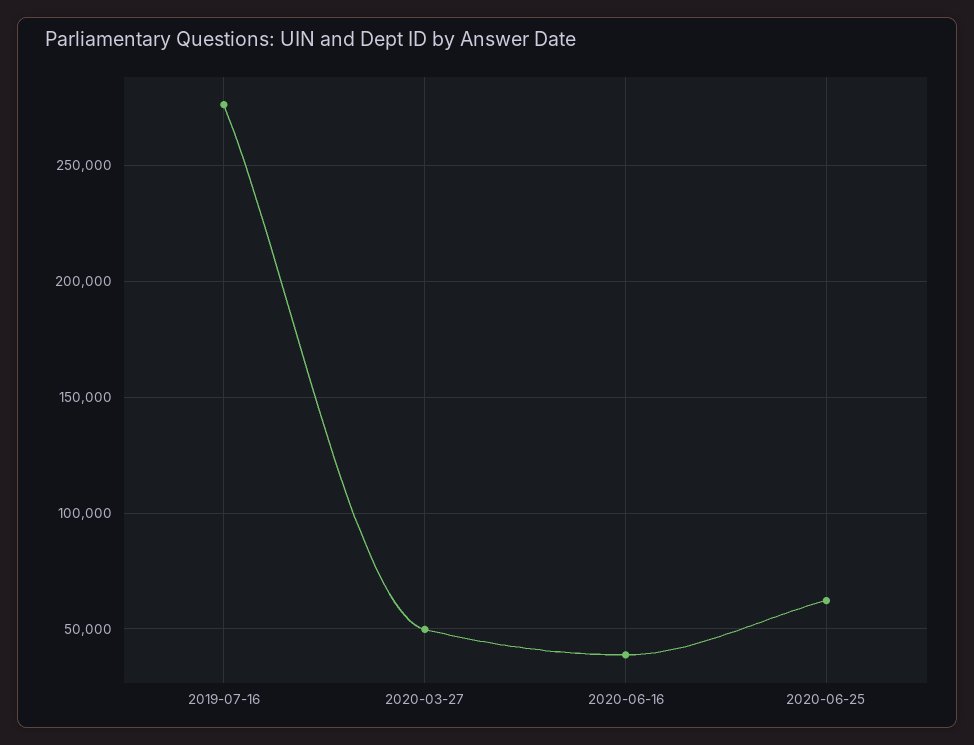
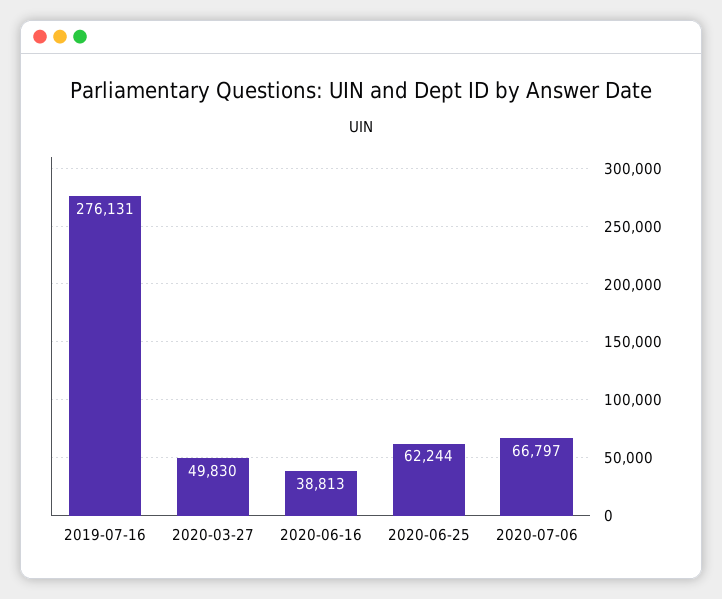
2020-07-06: none -> 66797

